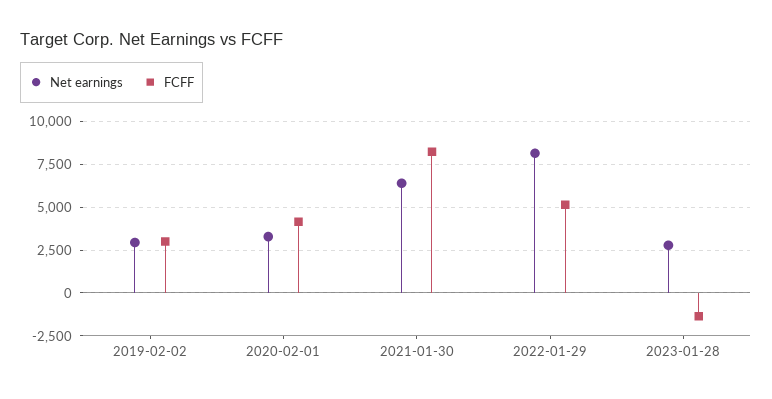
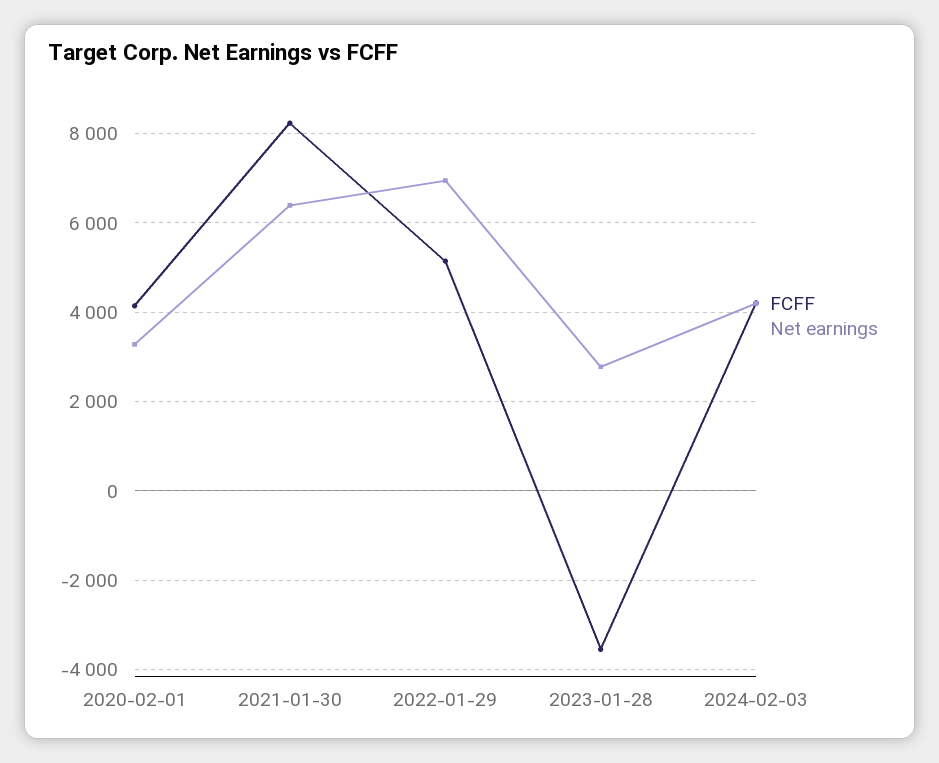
Net earnings, 2019-02-02: 3000 -> none
FCFF, 2019-02-02: 3000 -> none
Net earnings, 2022-01-29: 8000 -> 7000
FCFF, 2023-01-28: -1500 -> -3600
FCFF, 2024-02-03: none -> 4200
Net earnings, 2024-02-03: none -> 4200

